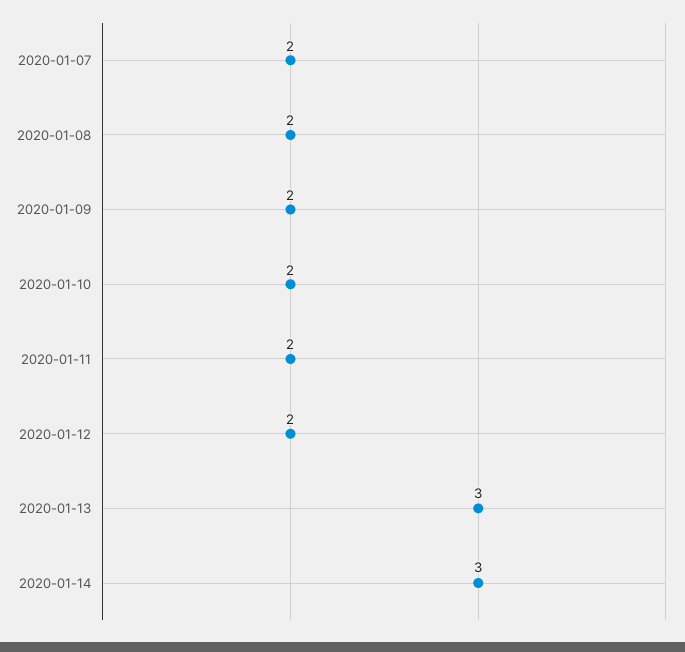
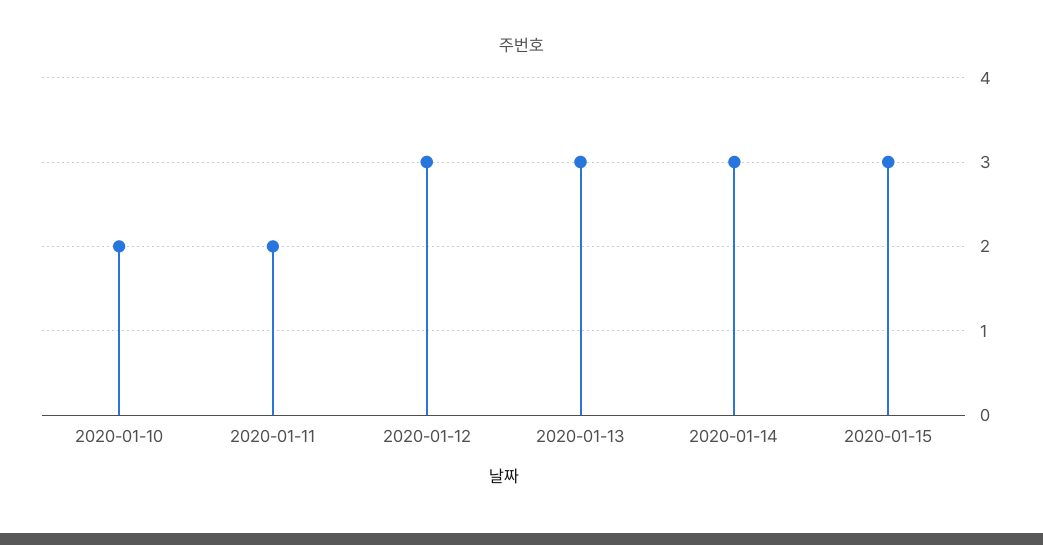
2020-01-07: 2 -> none
2020-01-08: 2 -> none
2020-01-09: 2 -> none
2020-01-12: 2 -> 3
2020-01-15: none -> 3

